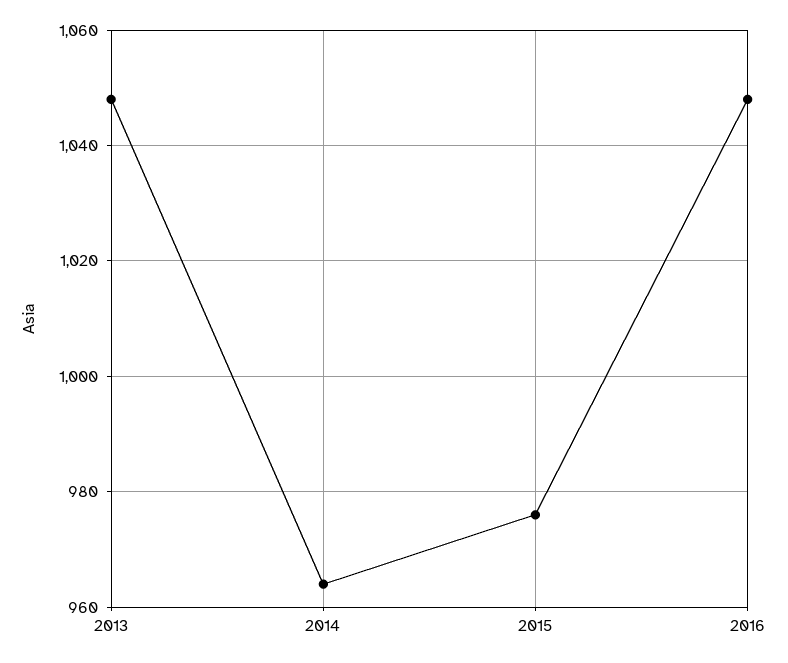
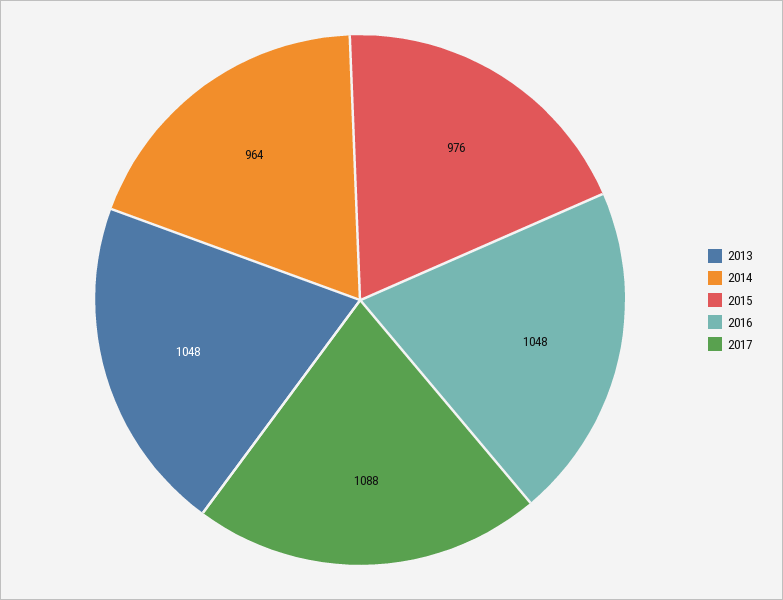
2017: none -> 1088

